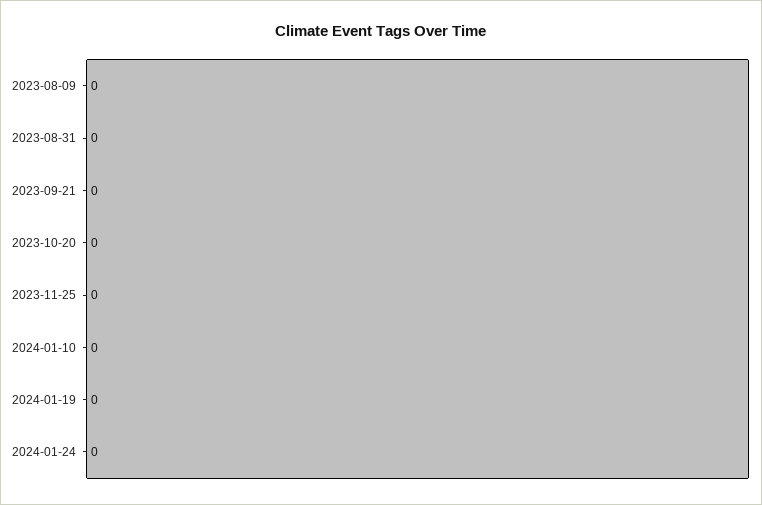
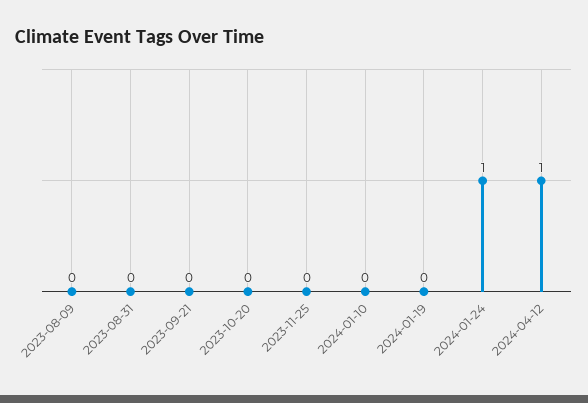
2024-01-24: 0 -> 1
2024-04-12: none -> 1

